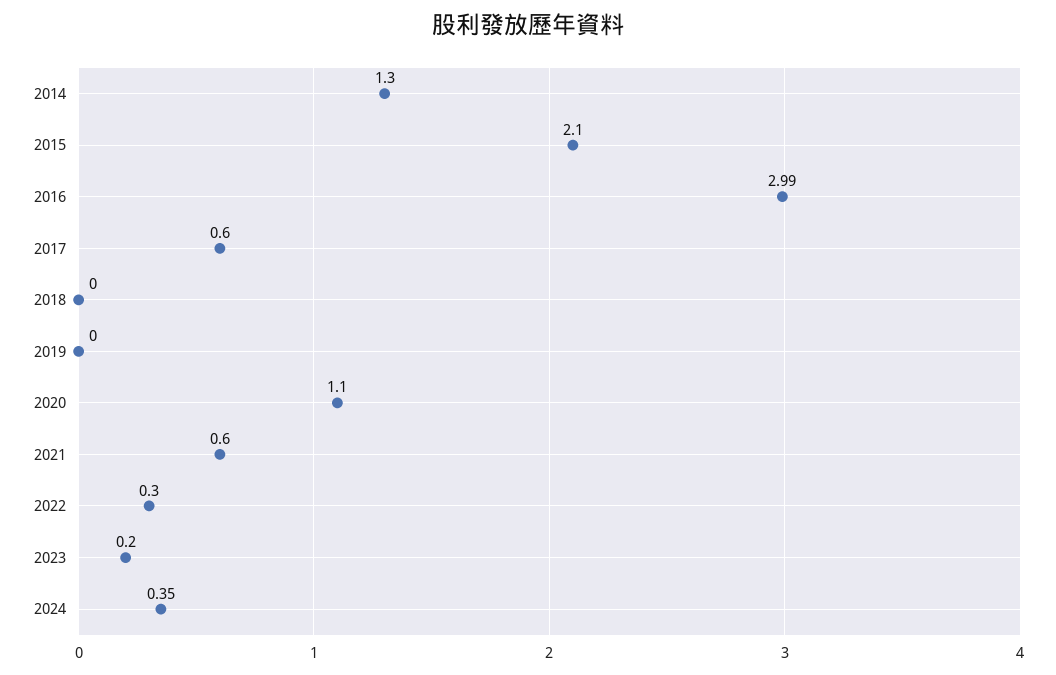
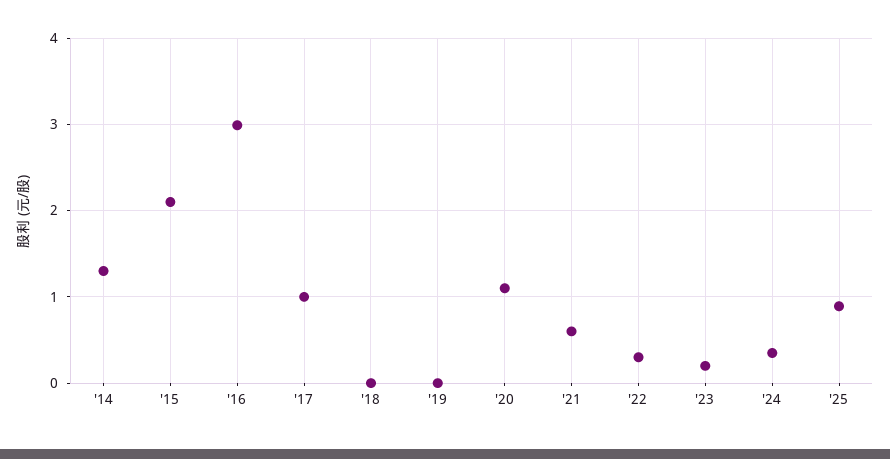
2017: 0.6 -> 1
'25: none -> 0.9

